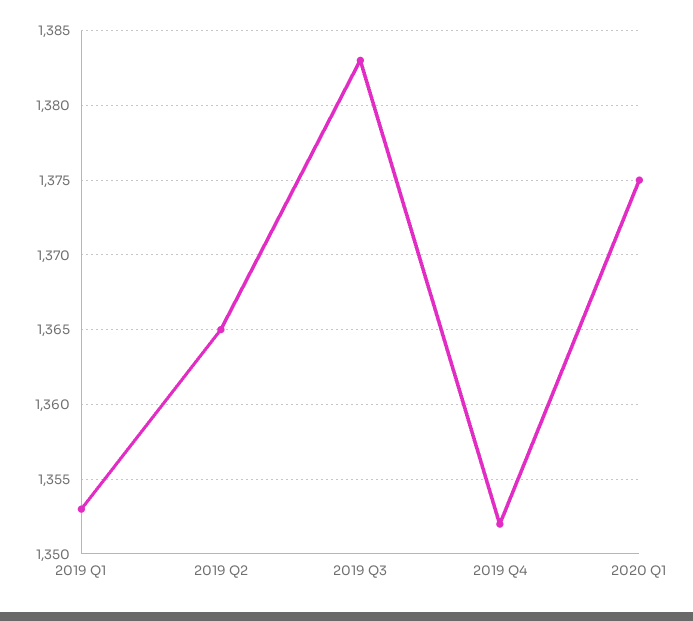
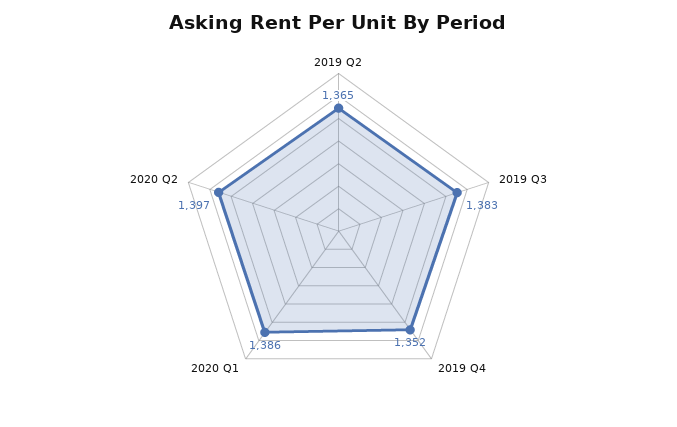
2019 Q1: 1353 -> none
2020 Q1: 1375 -> 1386
2020 Q2: none -> 1397

